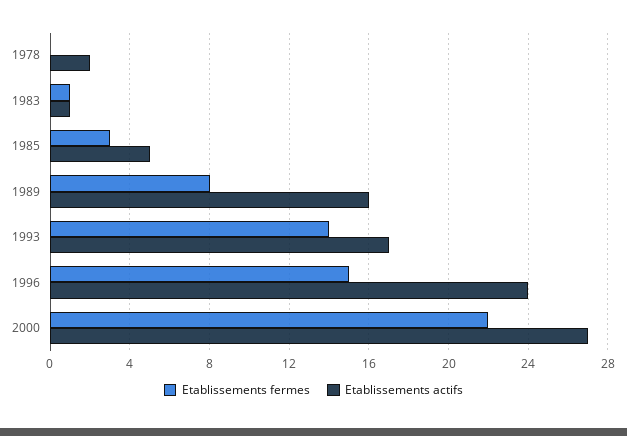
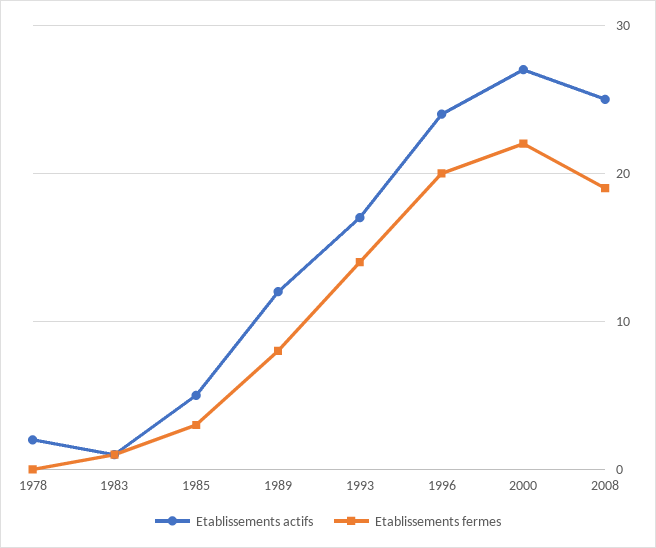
Etablissements actifs, 1989: 16 -> 12
Etablissements fermes, 1996: 15 -> 20
Etablissements actifs, 2008: none -> 25
Etablissements fermes, 2008: none -> 19

